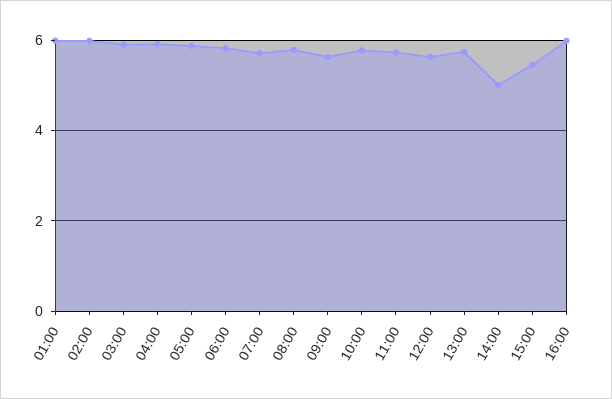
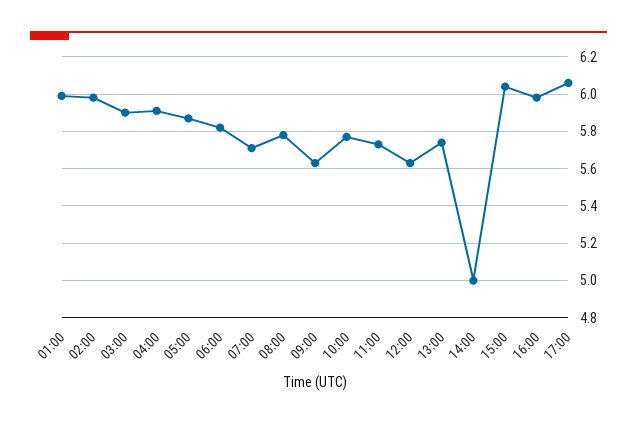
15:00: 5.4 -> 6.05
17:00: none -> 6.05

